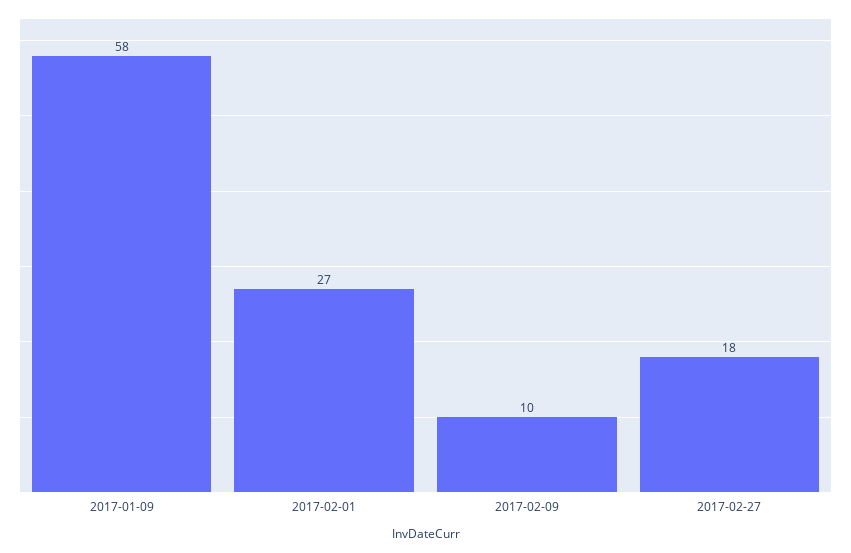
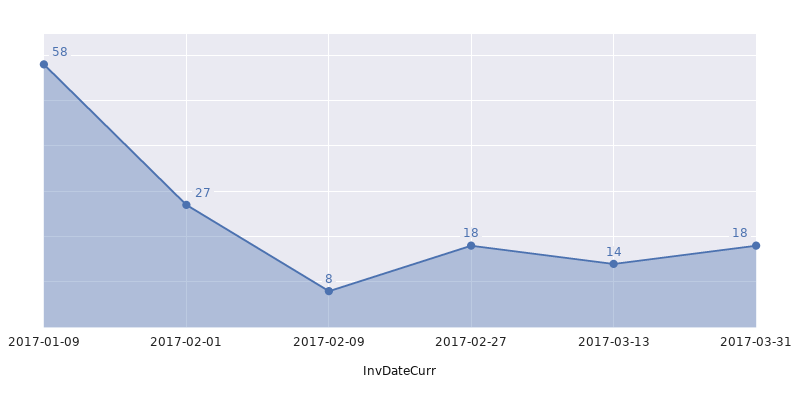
2017-02-09: 10 -> 8
2017-03-13: none -> 14
2017-03-31: none -> 18

